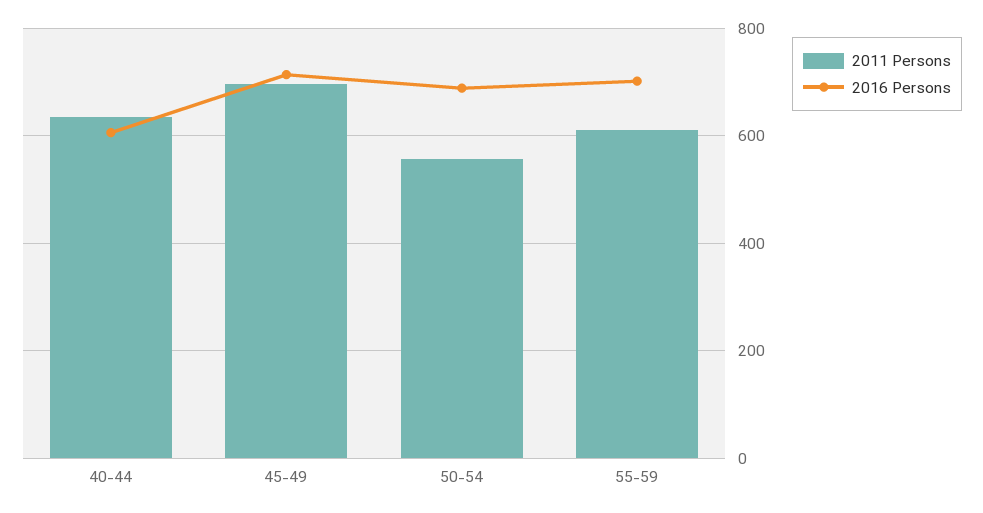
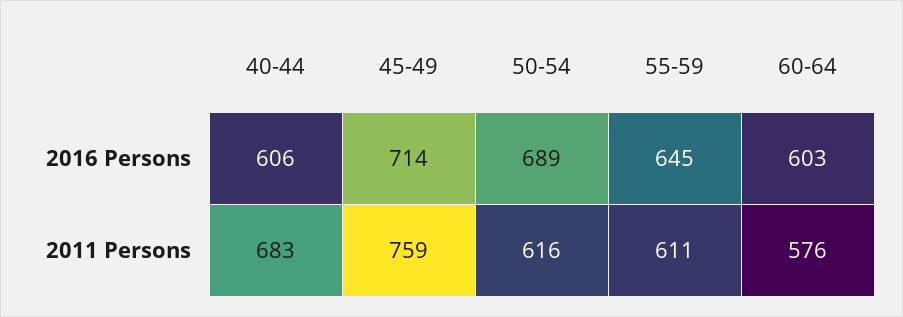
2011 Persons, 40-44: 640 -> 683
2011 Persons, 45-49: 700 -> 759
2011 Persons, 50-54: 560 -> 616
2016 Persons, 55-59: 700 -> 645
2016 Persons, 60-64: none -> 603
2011 Persons, 60-64: none -> 576

